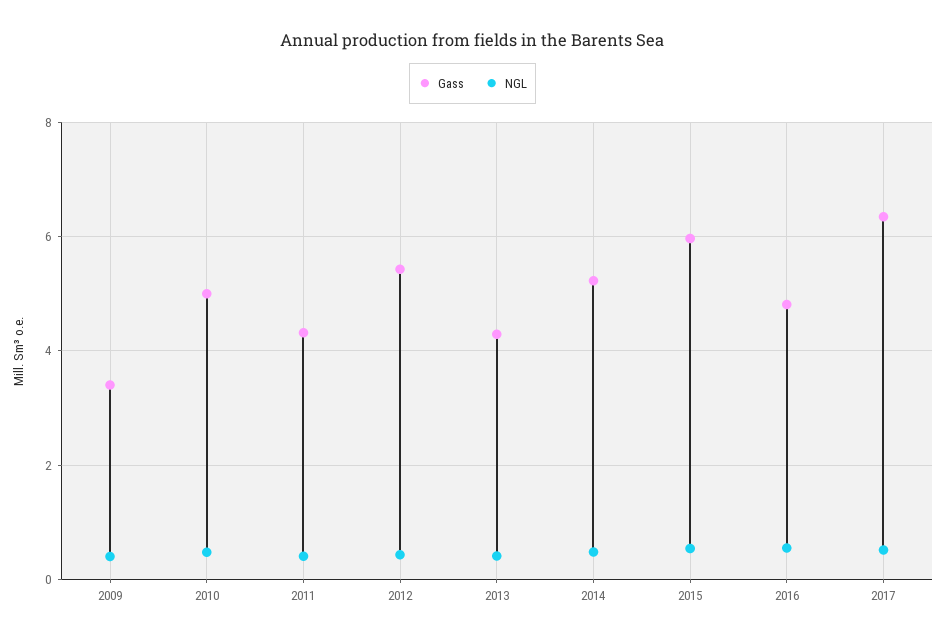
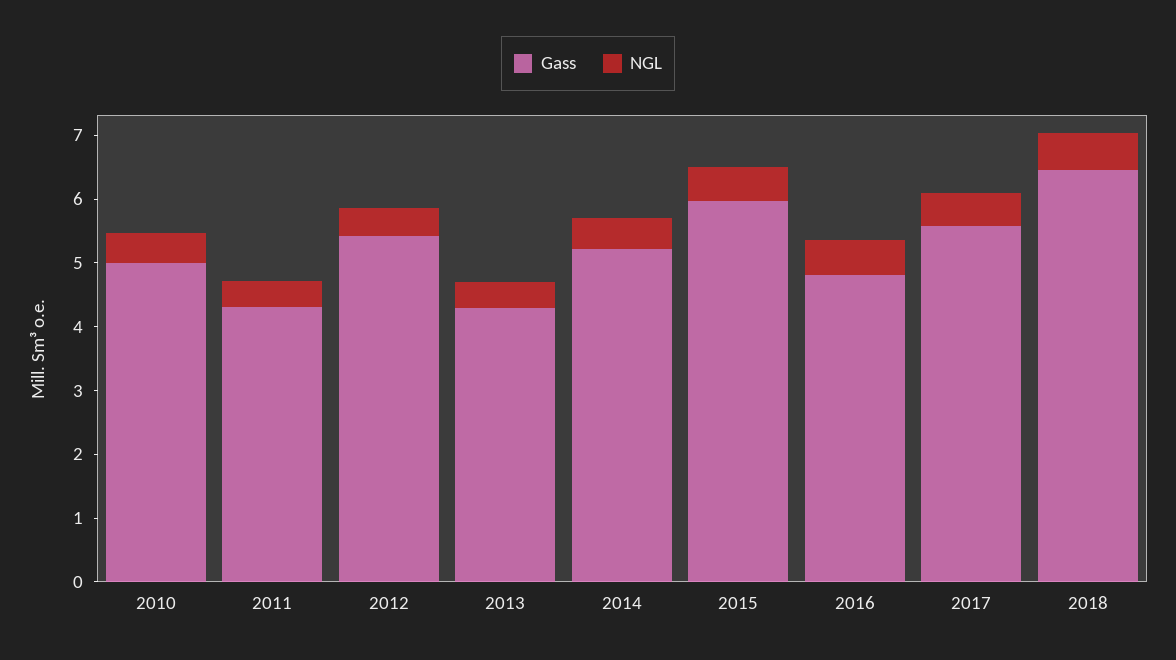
Gass, 2009: 3.4 -> none
NGL, 2009: 0.4 -> none
Gass, 2017: 6.4 -> 5.6
Gass, 2018: none -> 6.4
NGL, 2018: none -> 0.6

